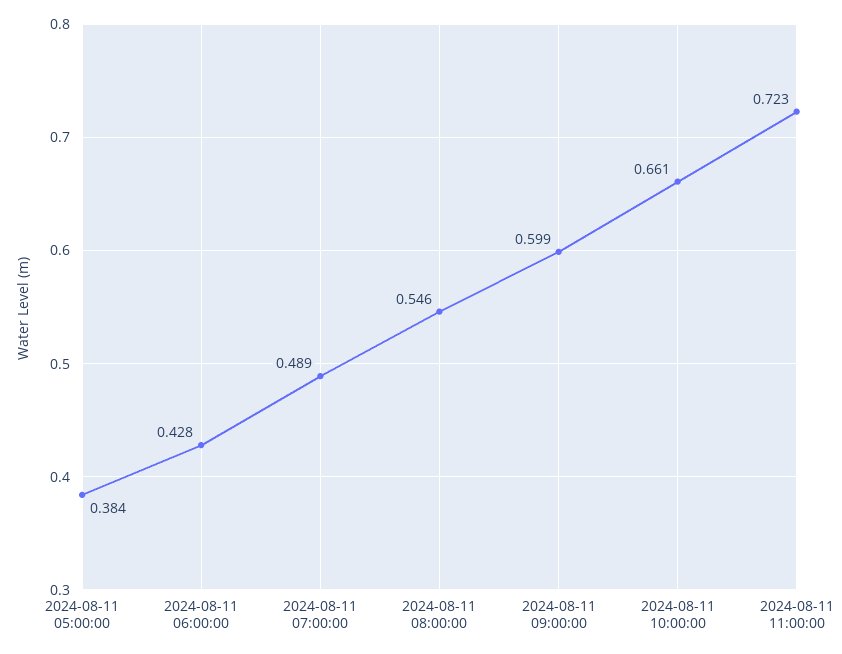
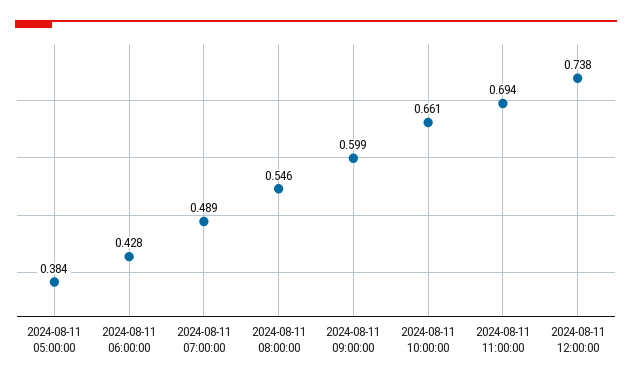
2024-08-11 11:00:00: 0.723 -> 0.694
2024-08-11 12:00:00: none -> 0.738

